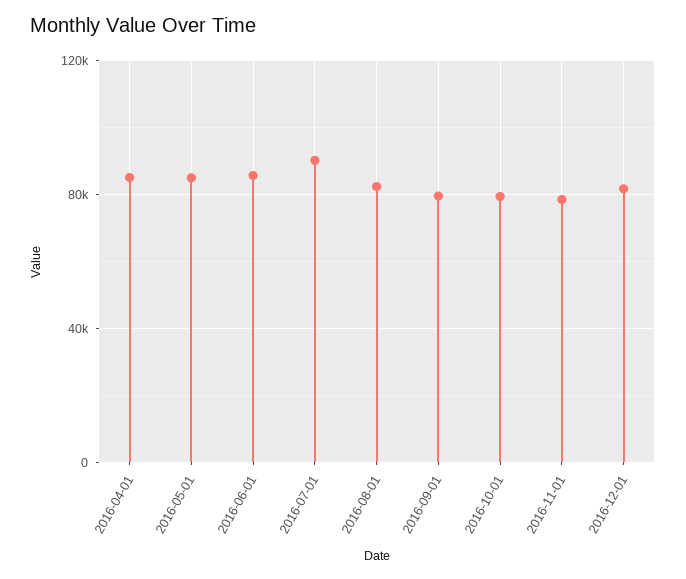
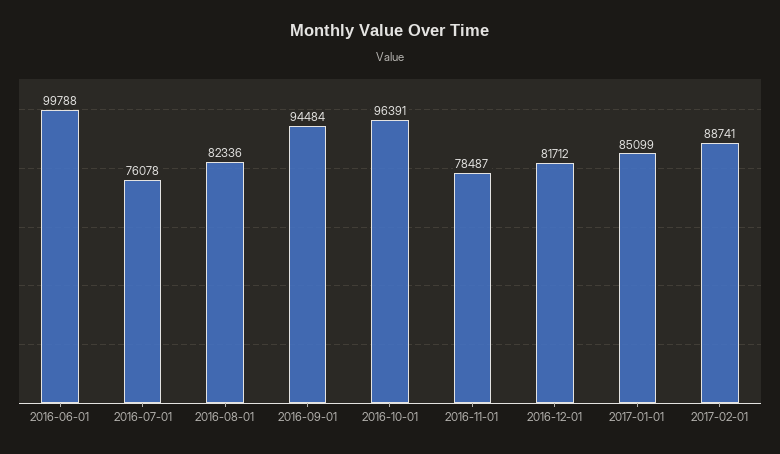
2016-04-01: 85000 -> none
2016-05-01: 85000 -> none
2016-06-01: 85000 -> 99788
2016-07-01: 90000 -> 76078
2016-09-01: 80000 -> 94484
2016-10-01: 80000 -> 96391
2017-01-01: none -> 85099
2017-02-01: none -> 88741

